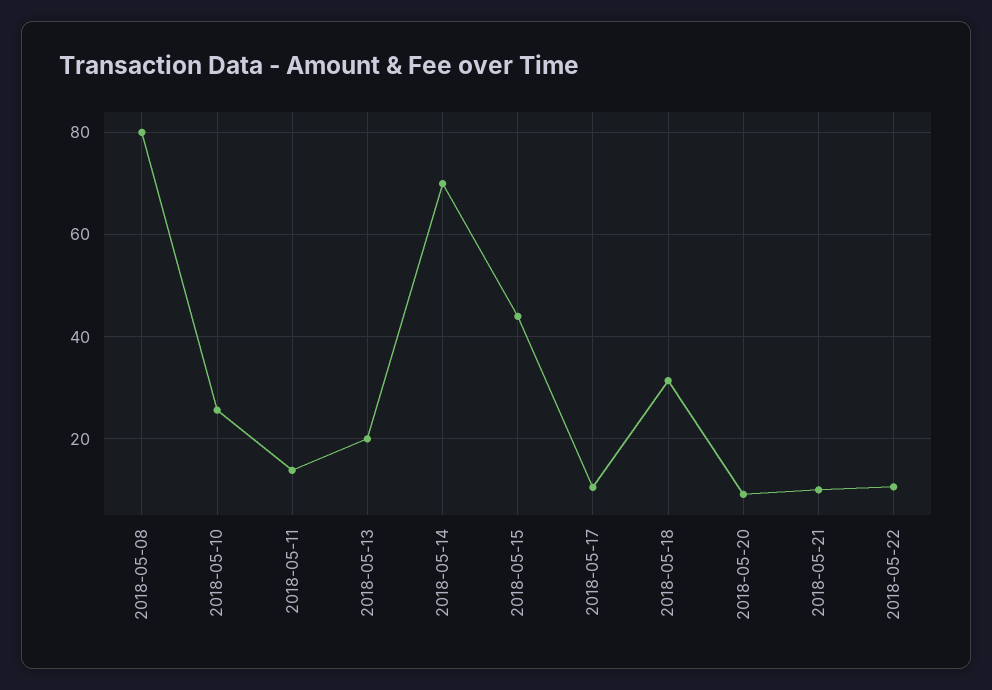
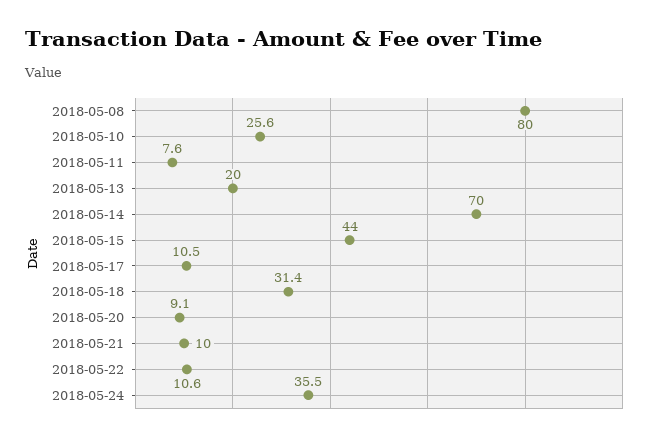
2018-05-11: 14 -> 7.6
2018-05-24: none -> 35.5

